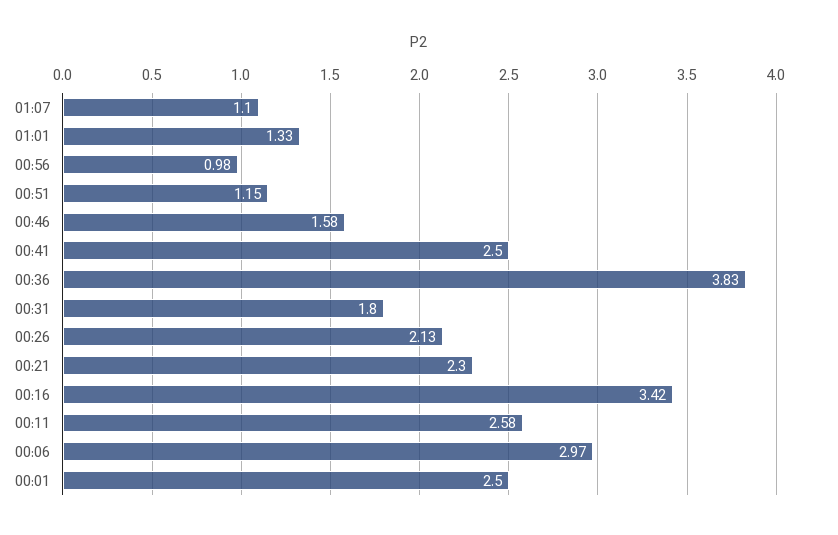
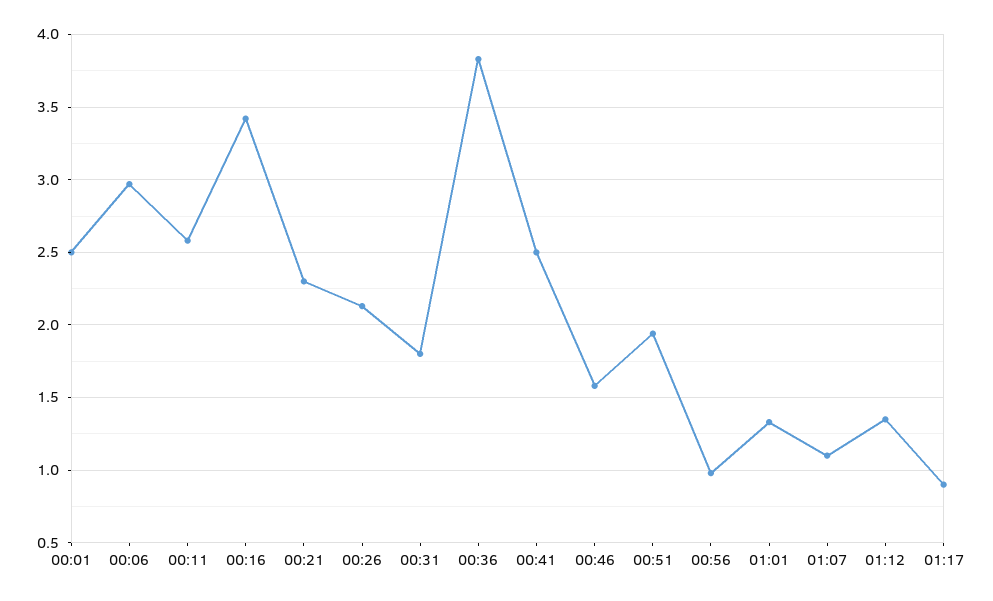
00:51: 1.15 -> 1.95
01:12: none -> 1.35
01:17: none -> 0.9

